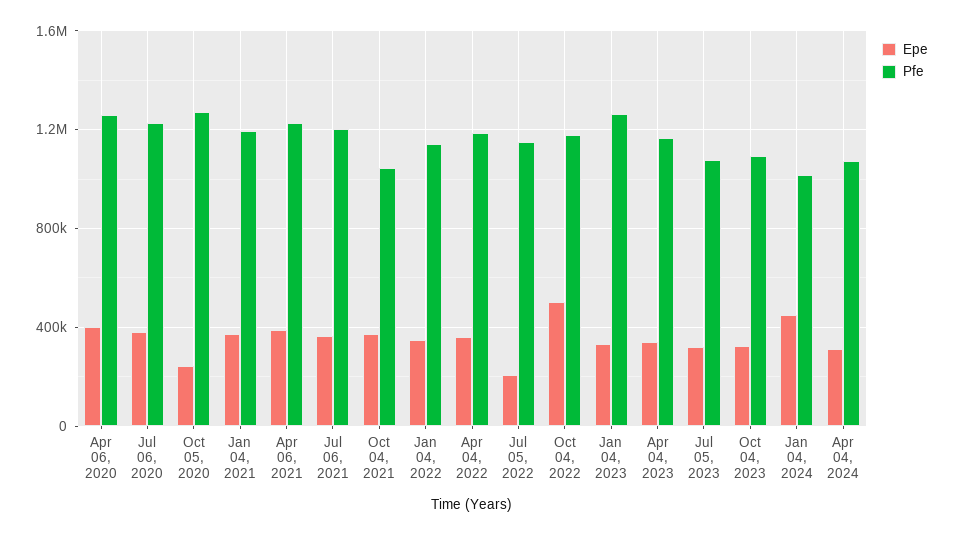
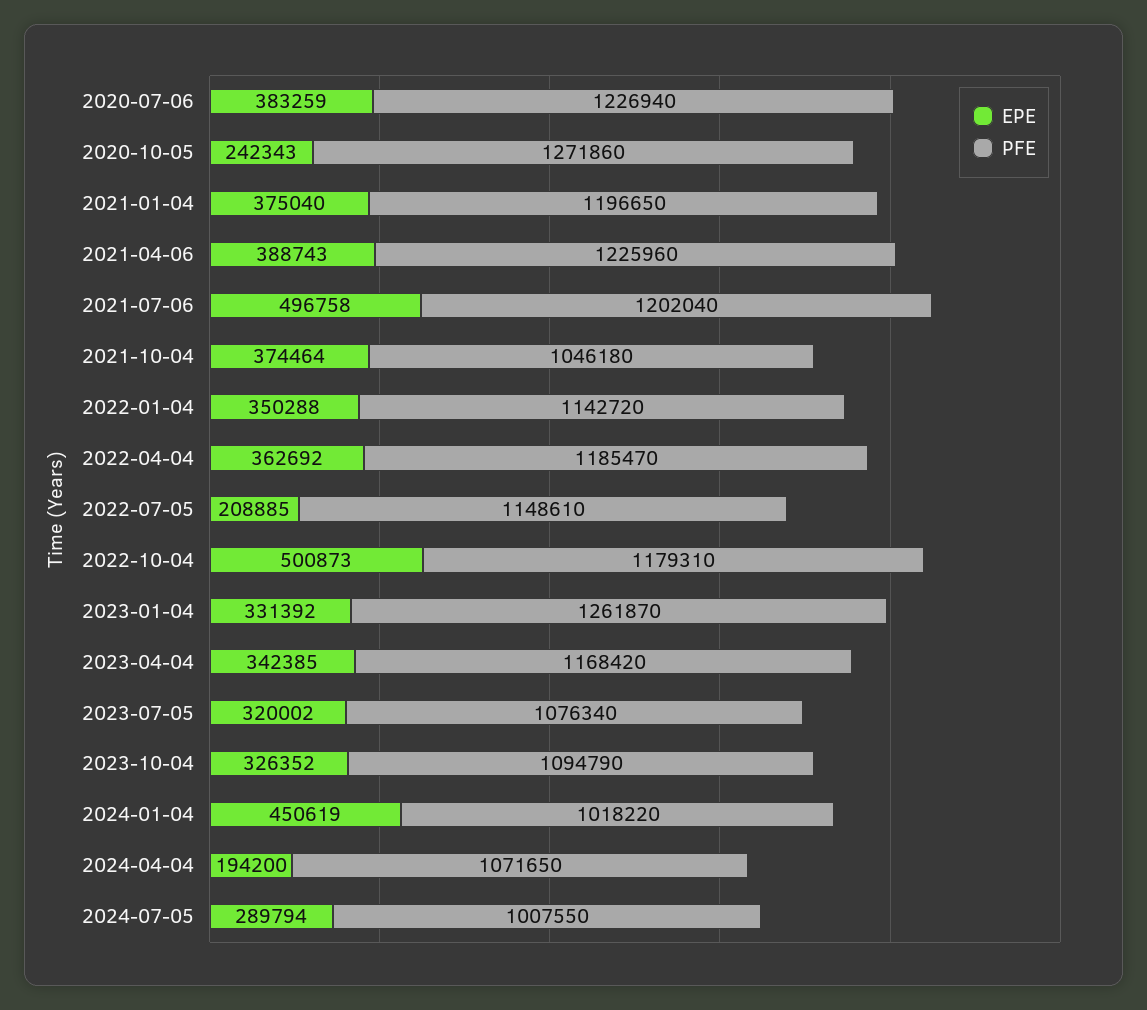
Epe, Apr 06, 2020: 400000 -> none
Pfe, Apr 06, 2020: 1250000 -> none
Epe, Jul 06, 2021: 350000 -> 496758
Epe, Apr 04, 2024: 300000 -> 194200
Epe, 2024-07-05: none -> 289794
Pfe, 2024-07-05: none -> 1007550

